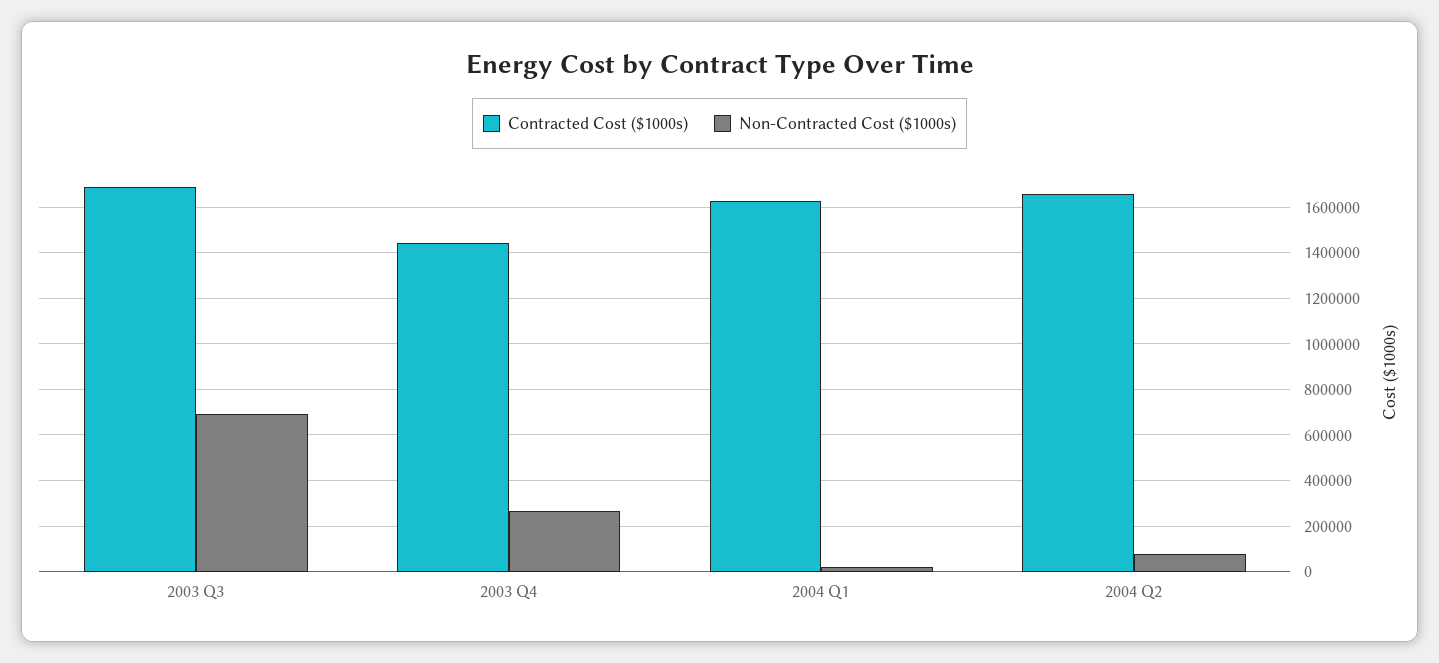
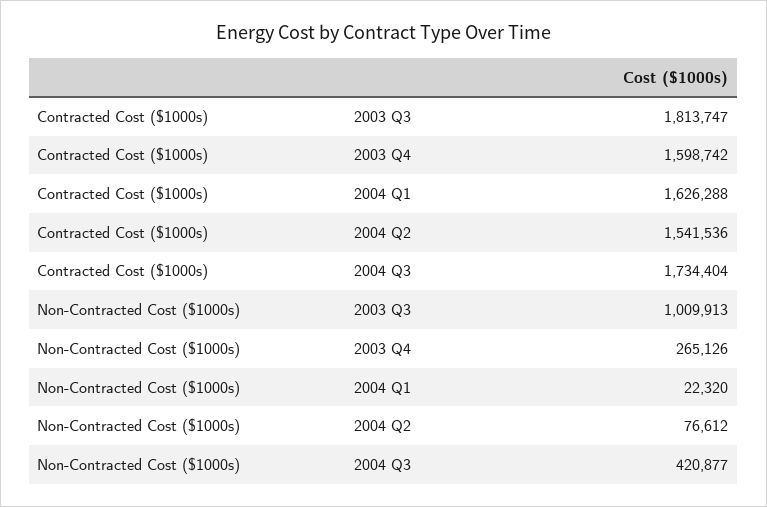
Contracted Cost ($1000s), 2003 Q3: 1700000 -> 1813747
Non-Contracted Cost ($1000s), 2003 Q3: 700000 -> 1009913
Contracted Cost ($1000s), 2003 Q4: 1450000 -> 1598742
Contracted Cost ($1000s), 2004 Q2: 1650000 -> 1541536
Contracted Cost ($1000s), 2004 Q3: none -> 1734404
Non-Contracted Cost ($1000s), 2004 Q3: none -> 420877

